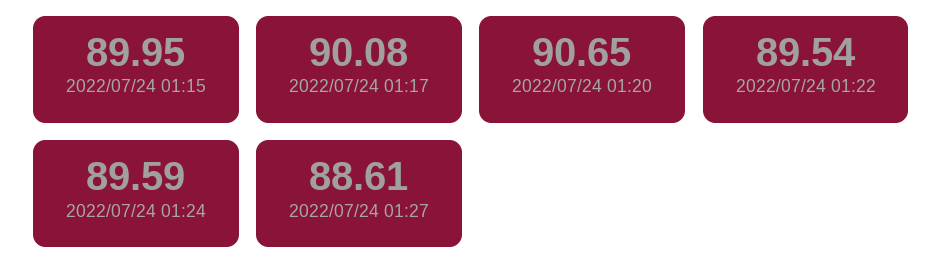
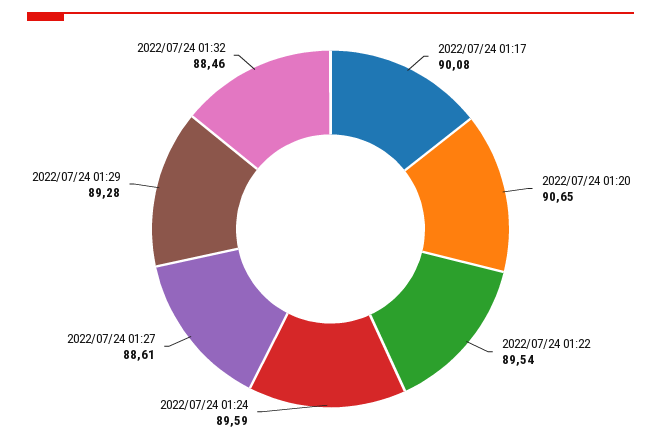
2022/07/24 01:15: 89.95 -> none
2022/07/24 01:29: none -> 89.28
2022/07/24 01:32: none -> 88.46

